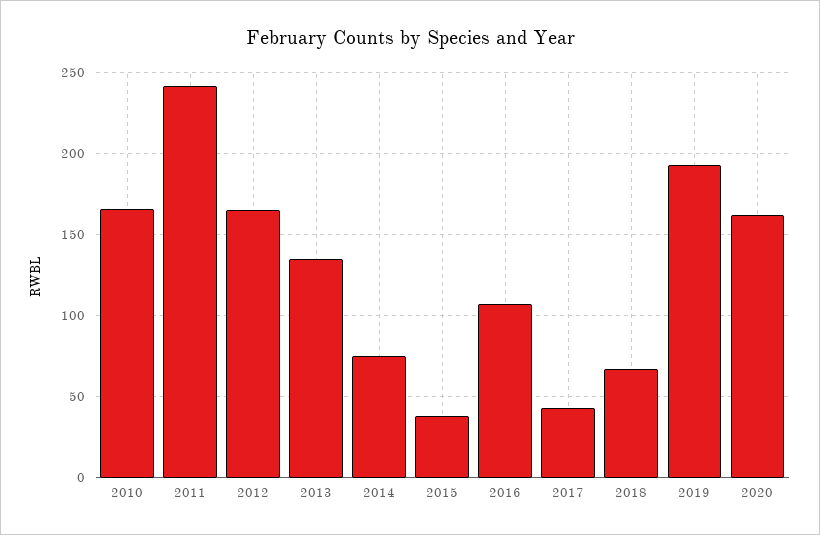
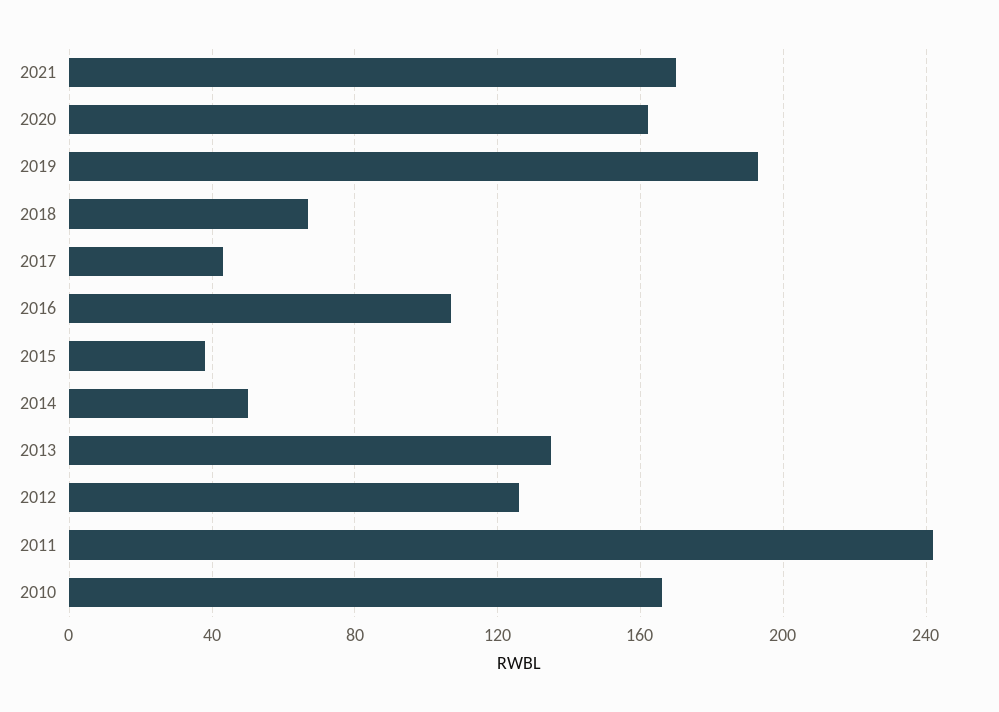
2012: 165 -> 125
2014: 75 -> 50
2021: none -> 170

